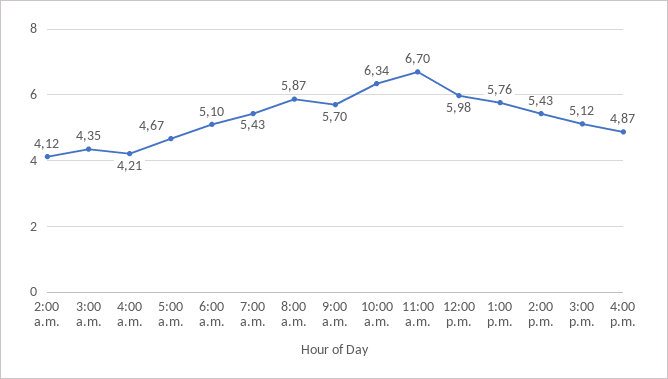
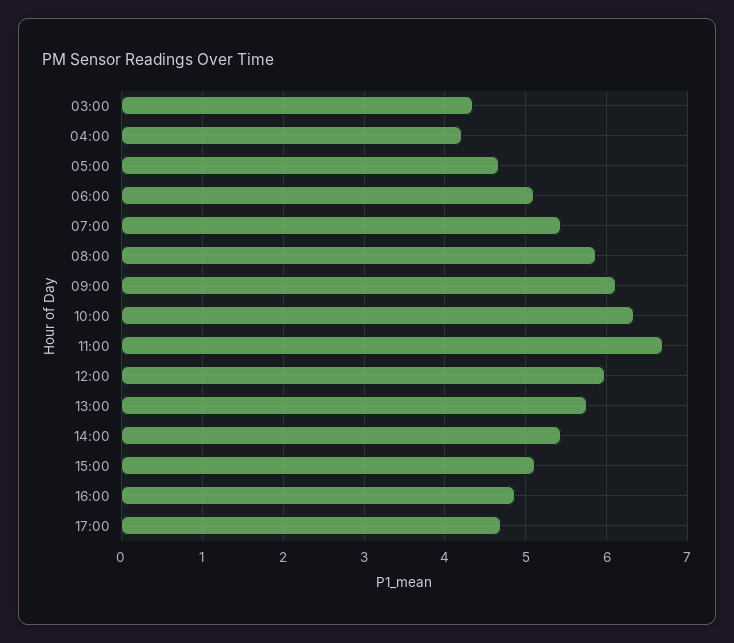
2:00 a.m.: 4.12 -> none
9:00 a.m.: 5.7 -> 6.1
17:00: none -> 4.7

